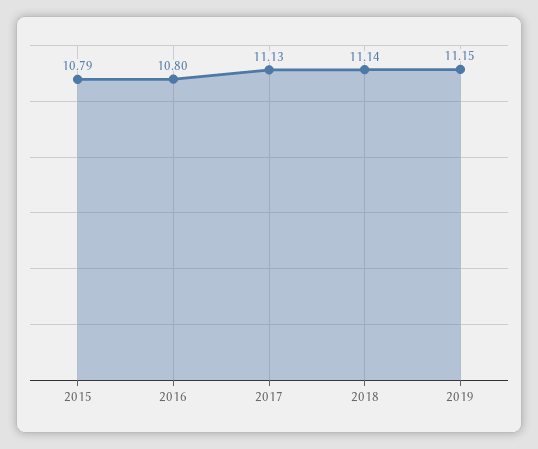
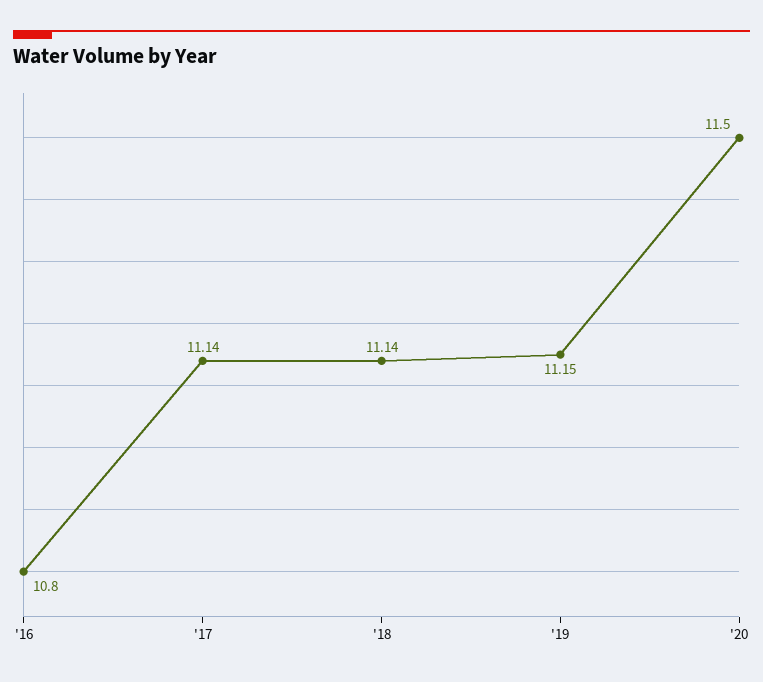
2015: 10.79 -> none
2017: 11.13 -> 11.14
'20: none -> 11.5

